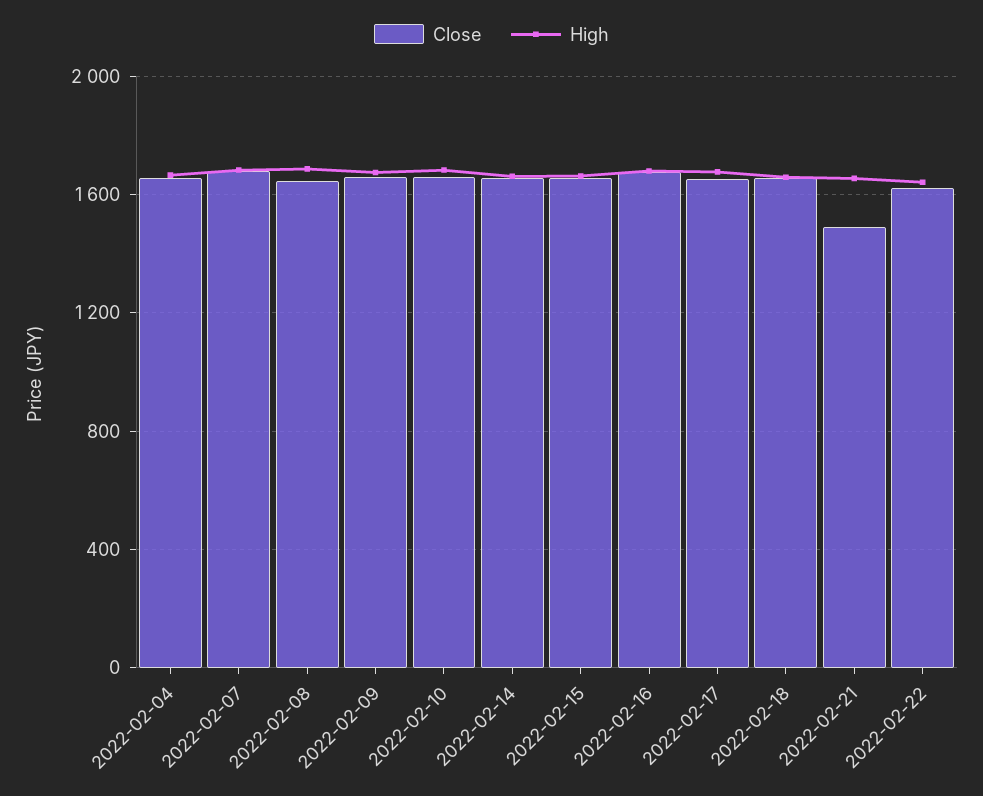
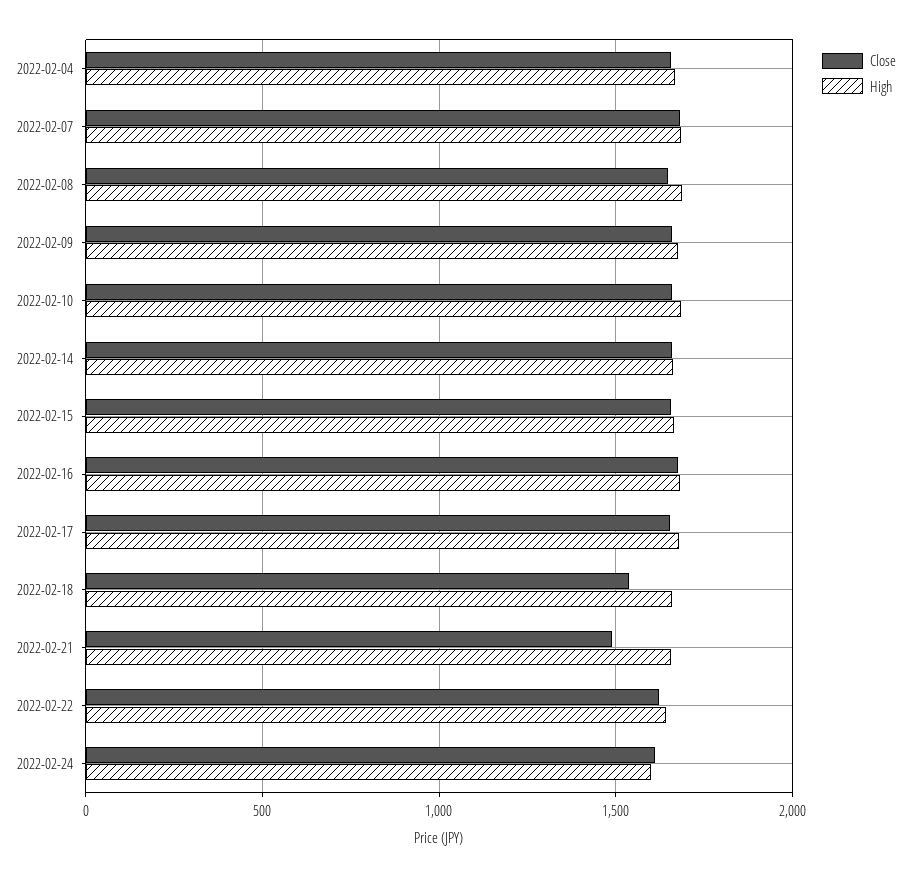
Close, 2022-02-18: 1650 -> 1550
Close, 2022-02-24: none -> 1600
High, 2022-02-24: none -> 1600

